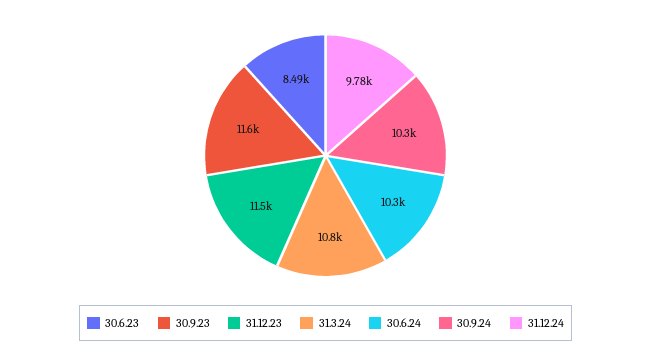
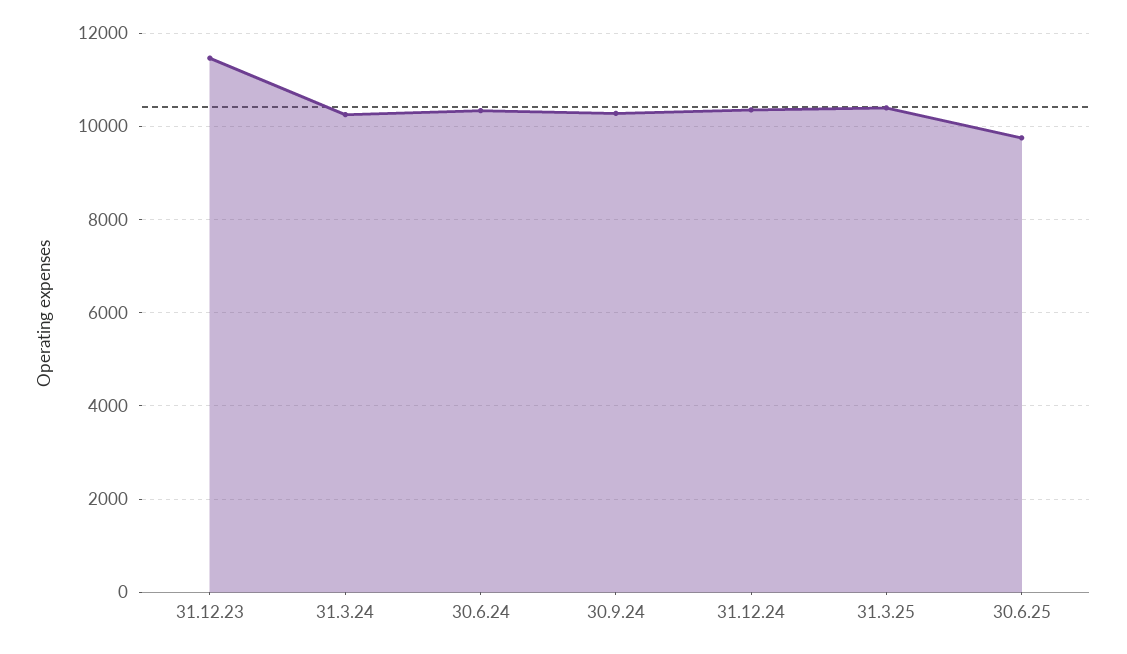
30.6.23: 8490 -> none
30.9.23: 11600 -> none
31.3.24: 10800 -> 10200
31.12.24: 9780 -> 10400
31.3.25: none -> 10400
30.6.25: none -> 9800

